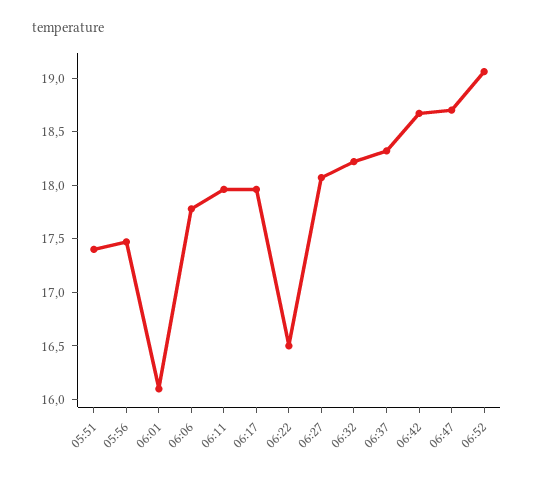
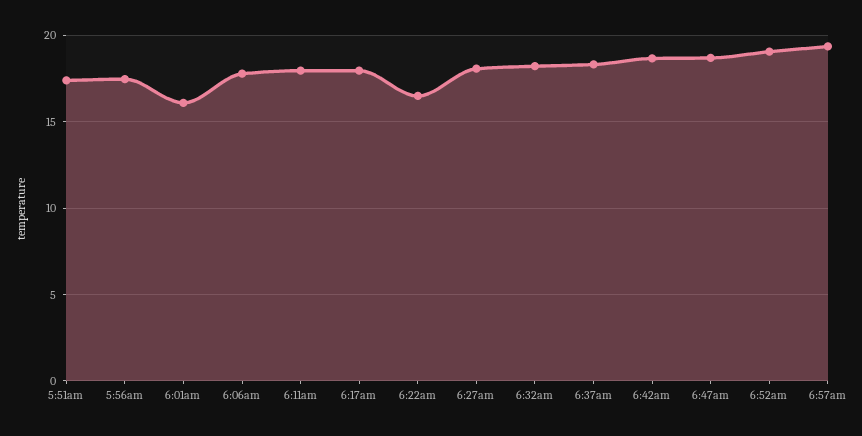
6:57am: none -> 19.5

